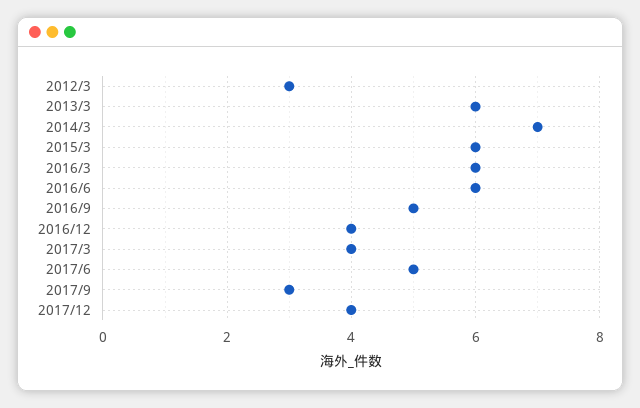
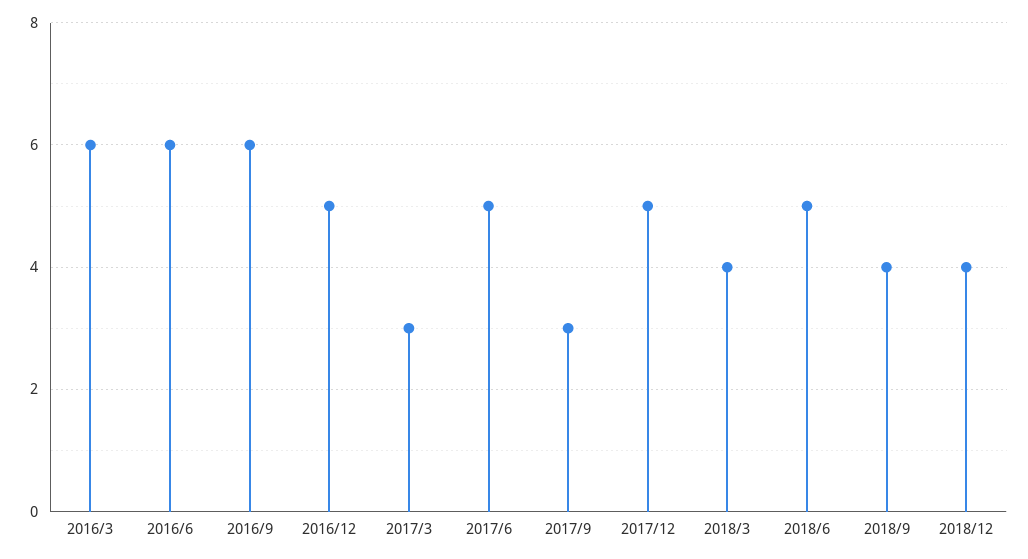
2012/3: 3 -> none
2013/3: 6 -> none
2014/3: 7 -> none
2015/3: 6 -> none
2016/9: 5 -> 6
2016/12: 4 -> 5
2017/3: 4 -> 3
2017/12: 4 -> 5
2018/3: none -> 4
2018/6: none -> 5
2018/9: none -> 4
2018/12: none -> 4

